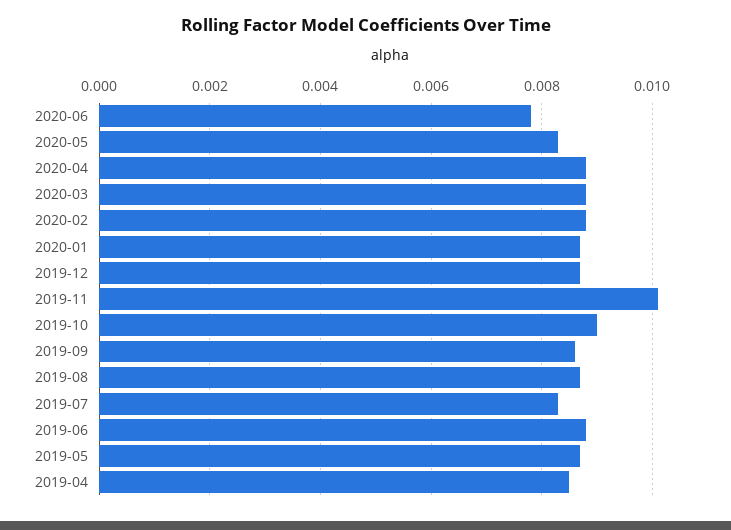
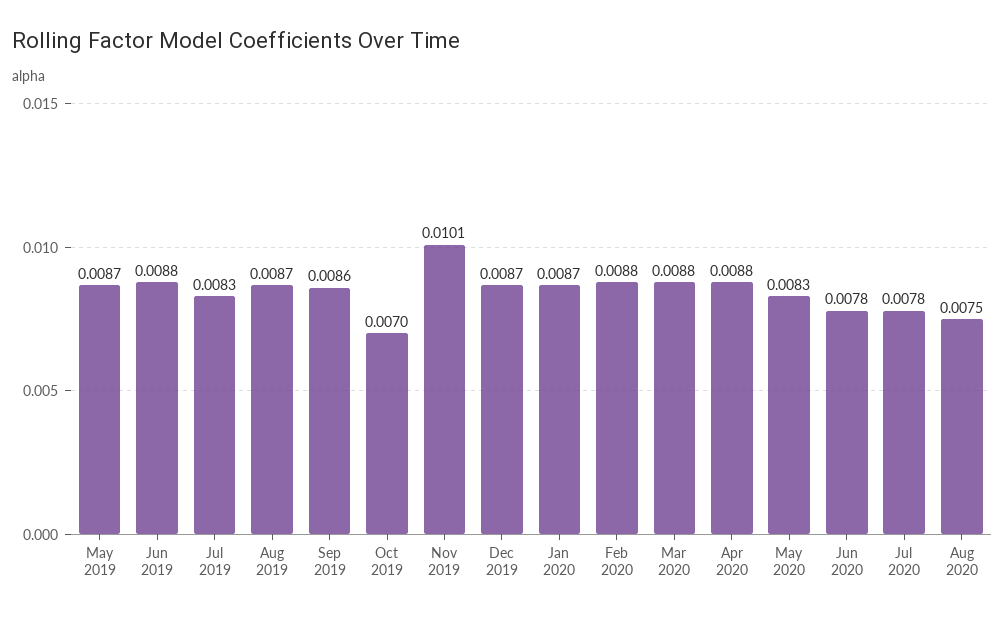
2019-10: 0.009 -> 0.007
2019-04: 0.0085 -> none
Jul 2020: none -> 0.0078
Aug 2020: none -> 0.0075

